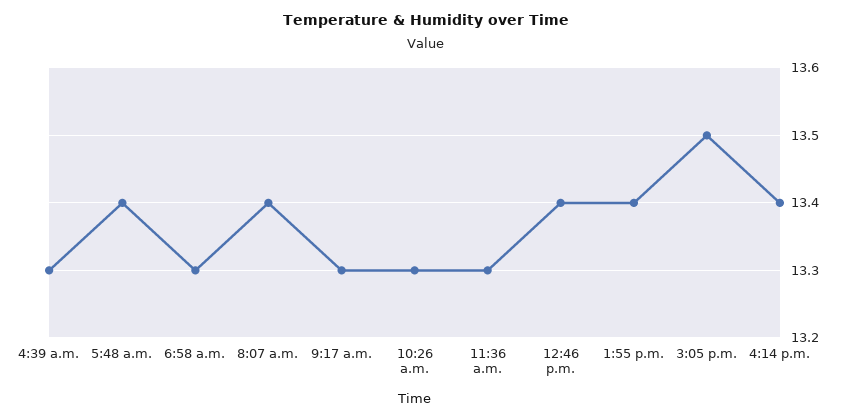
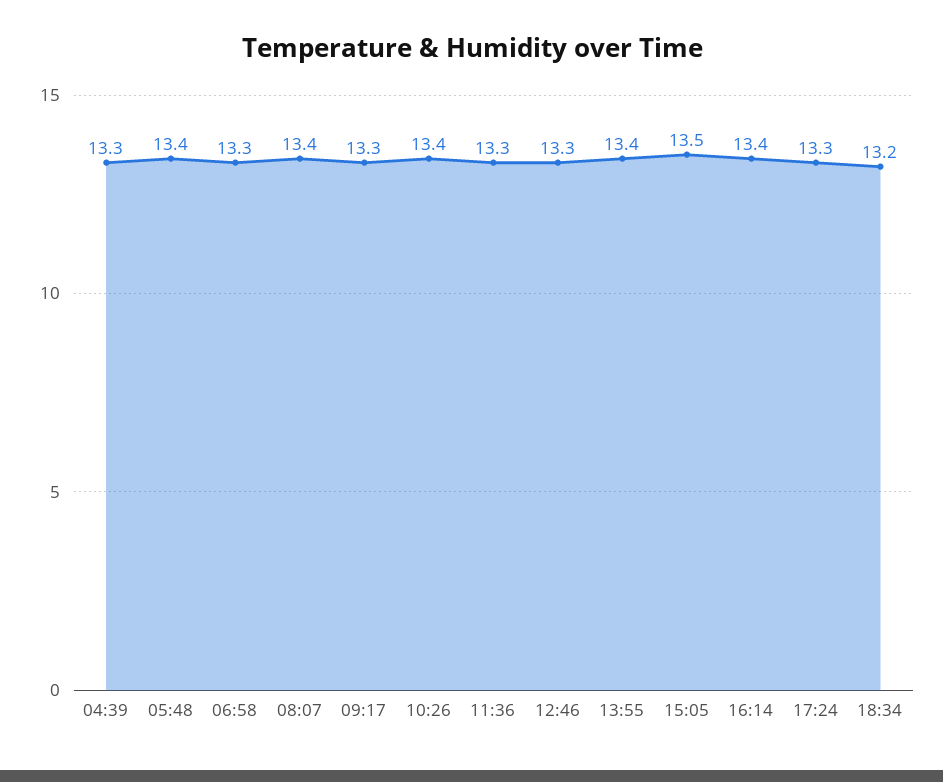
10:26 a.m.: 13.3 -> 13.4
12:46 p.m.: 13.4 -> 13.3
17:24: none -> 13.3
18:34: none -> 13.2

